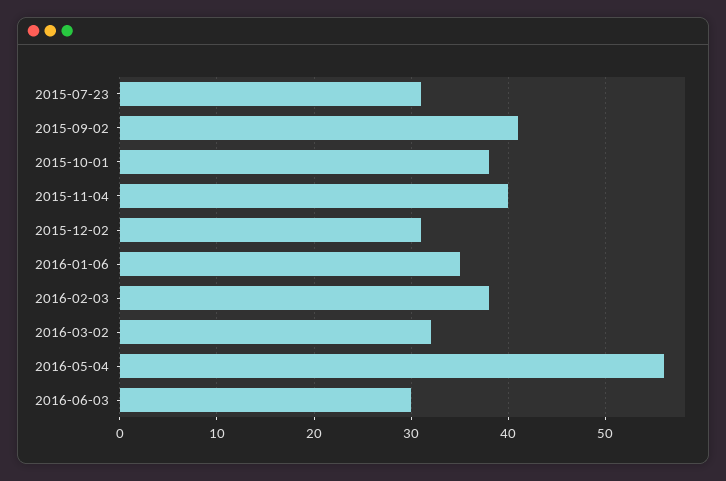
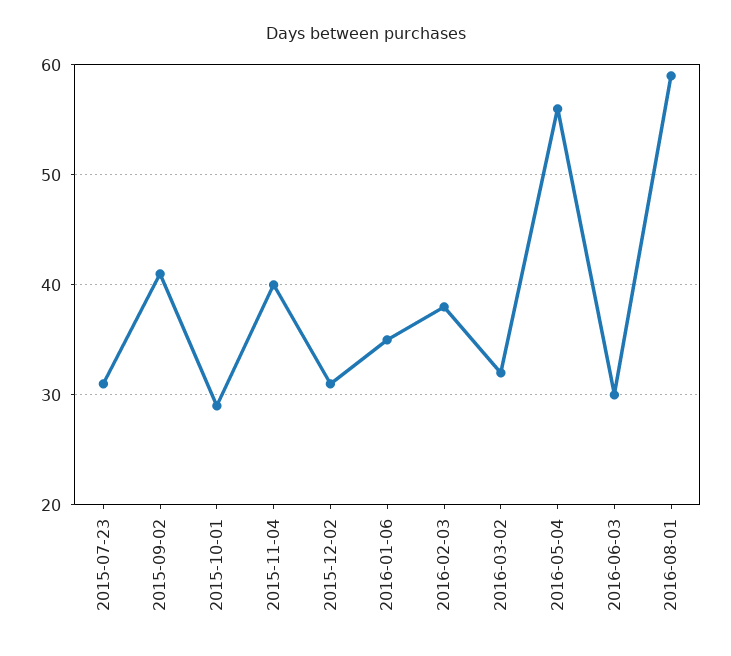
2015-10-01: 38 -> 29
2016-08-01: none -> 59

